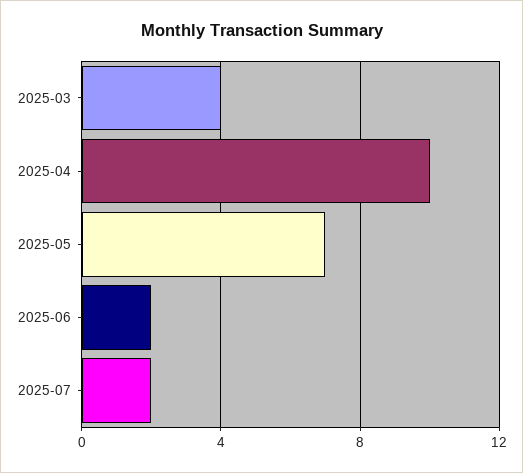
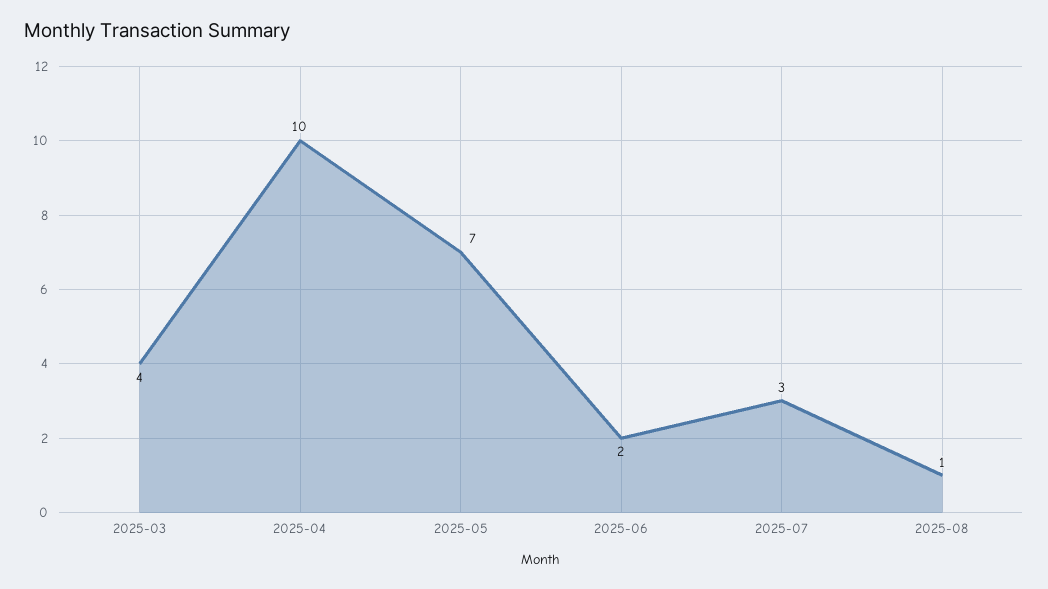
2025-07: 2 -> 3
2025-08: none -> 1

